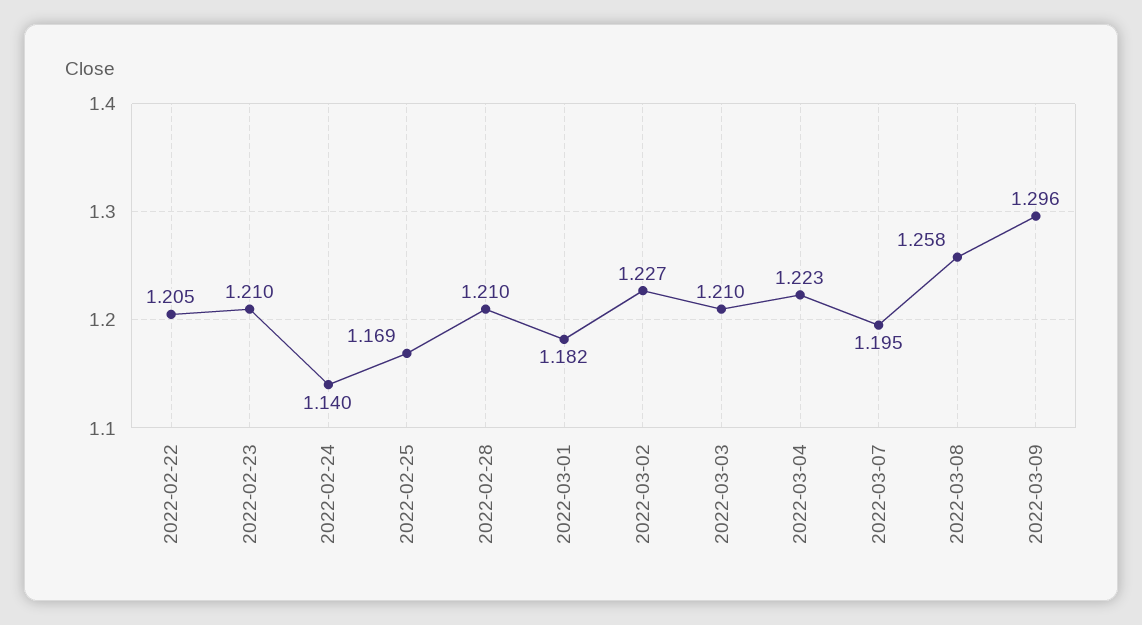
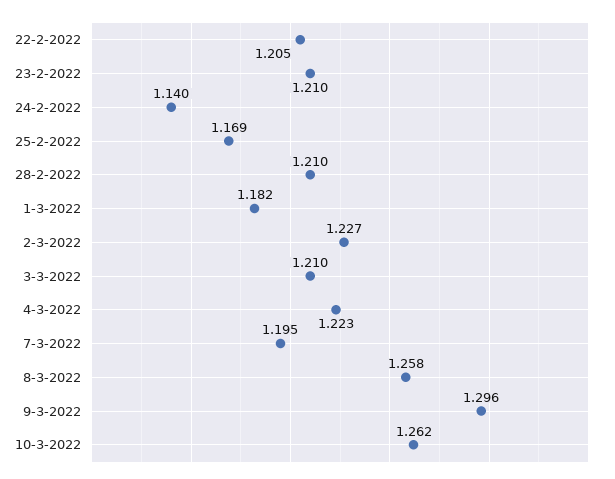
10-3-2022: none -> 1.262

